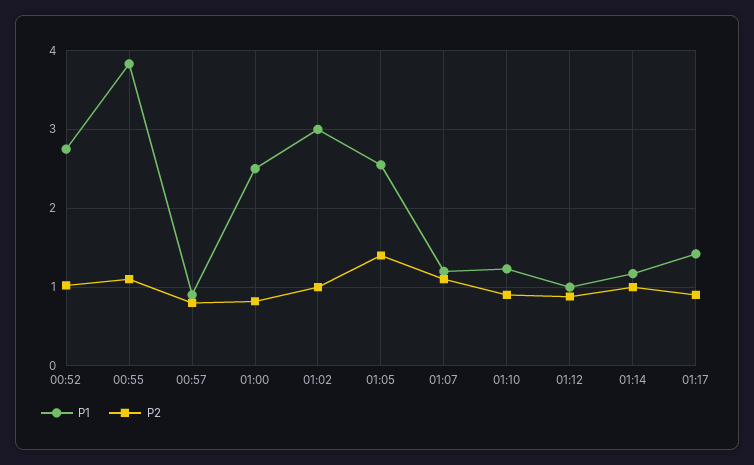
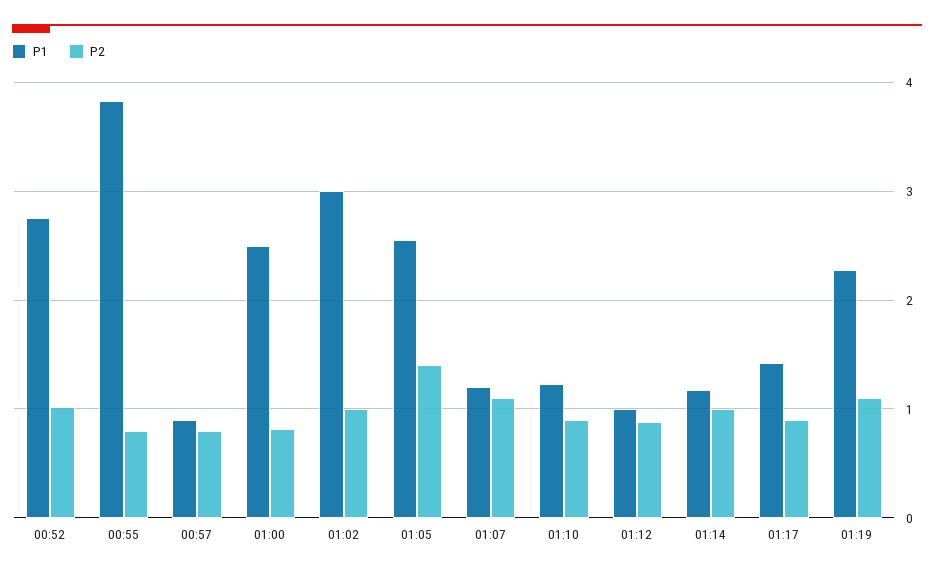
P2, 00:55: 1.1 -> 0.8
P1, 01:19: none -> 2.3
P2, 01:19: none -> 1.1

